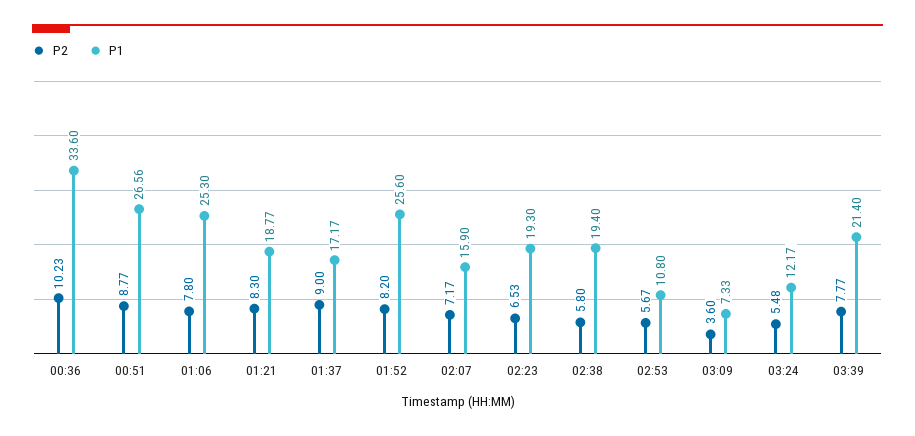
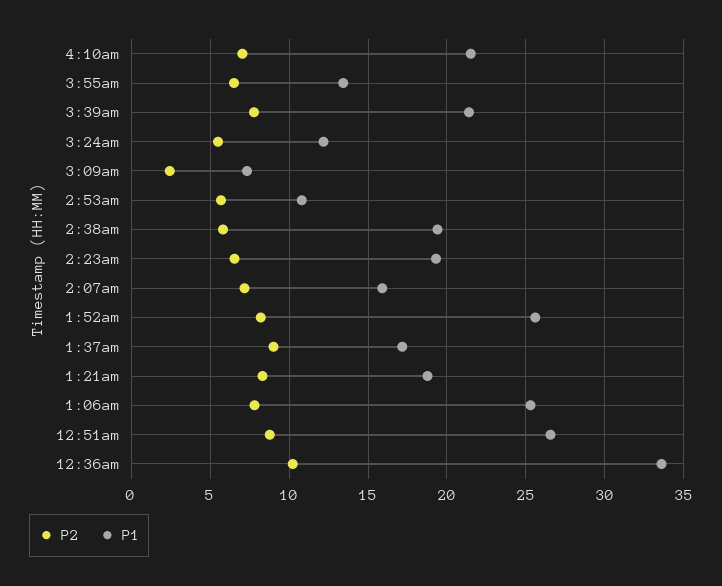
P2, 03:09: 3.6 -> 2.5
P2, 4:10am: none -> 7
P1, 4:10am: none -> 21.5
P2, 3:55am: none -> 6.5
P1, 3:55am: none -> 13.5

